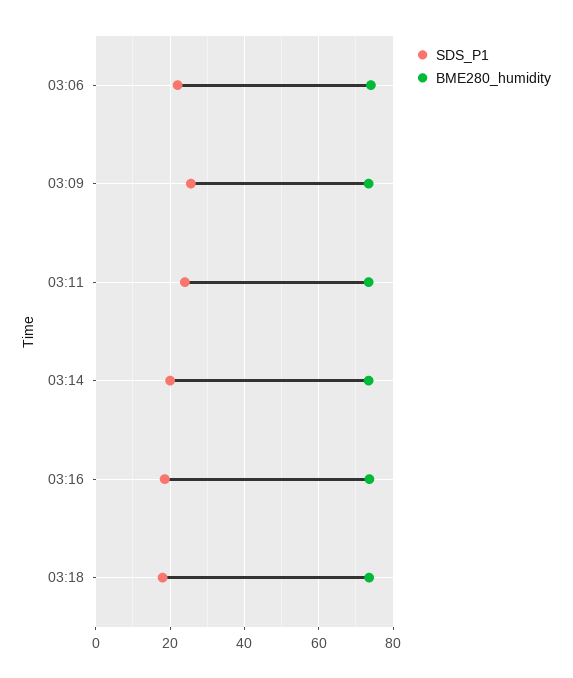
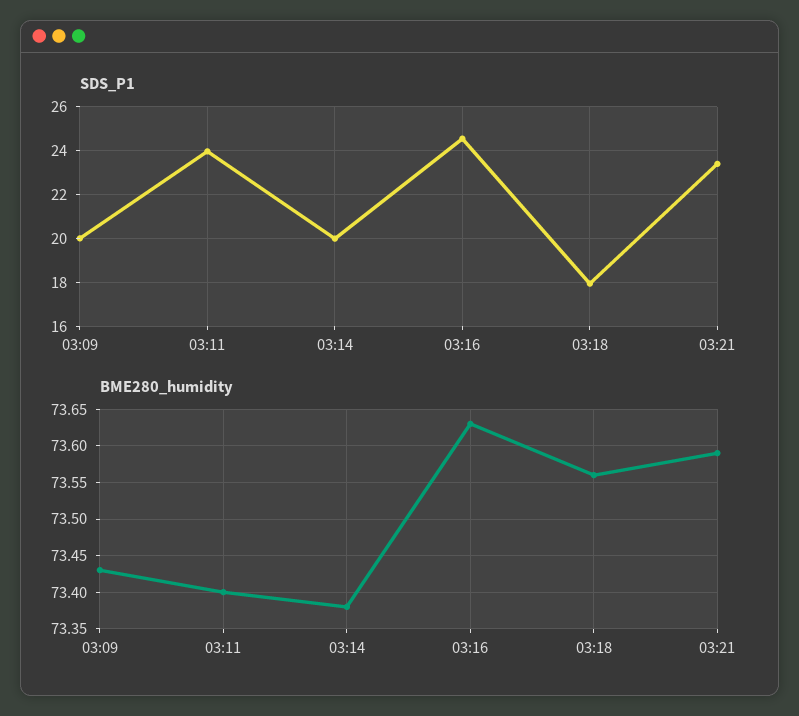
SDS_P1, 03:06: 22 -> none
BME280_humidity, 03:06: 74 -> none
SDS_P1, 03:09: 26 -> 20
SDS_P1, 03:16: 18 -> 24.5
SDS_P1, 03:21: none -> 23.5
BME280_humidity, 03:21: none -> 73.59

